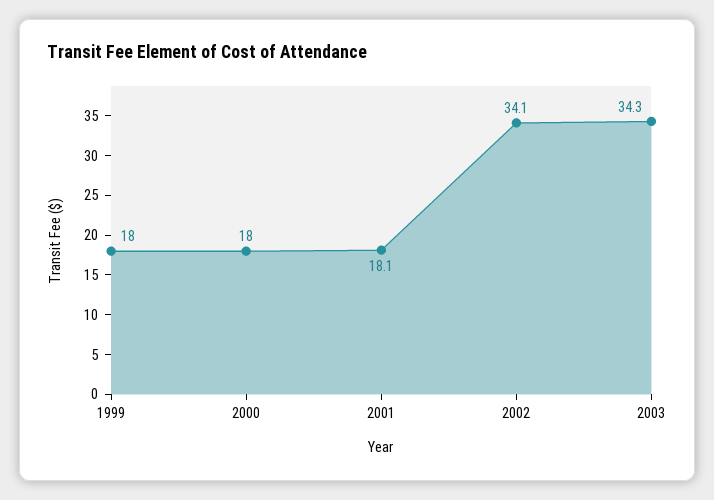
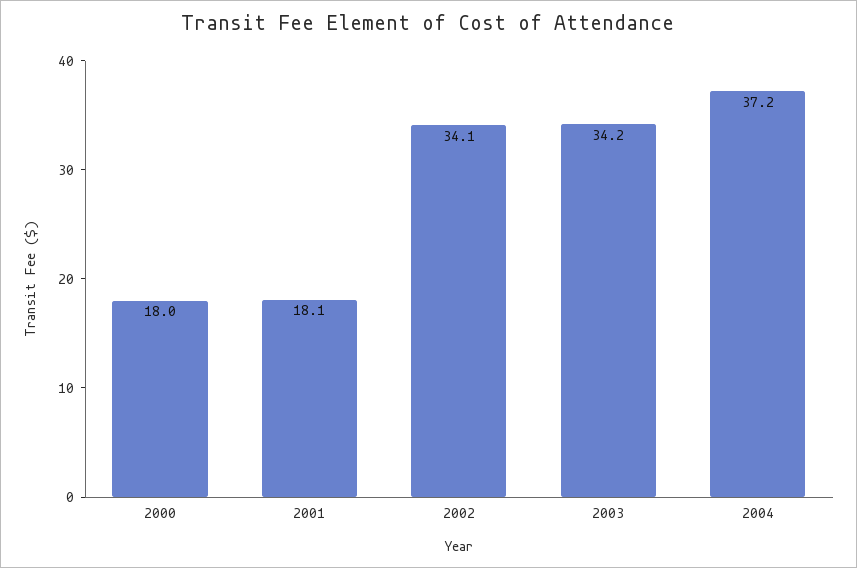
1999: 18 -> none
2003: 34.3 -> 34.2
2004: none -> 37.2

